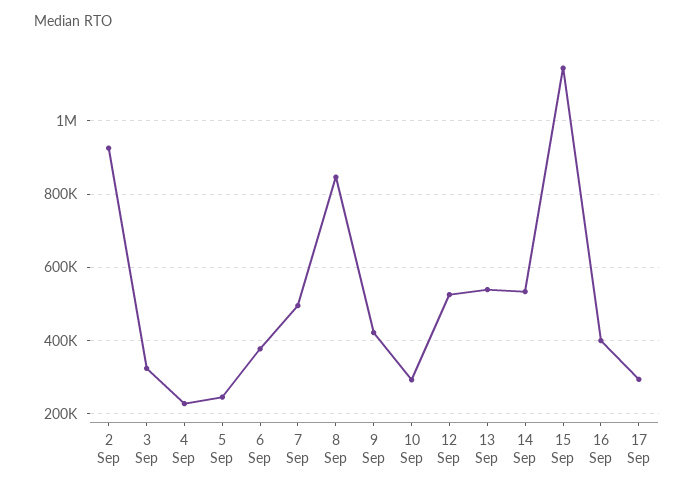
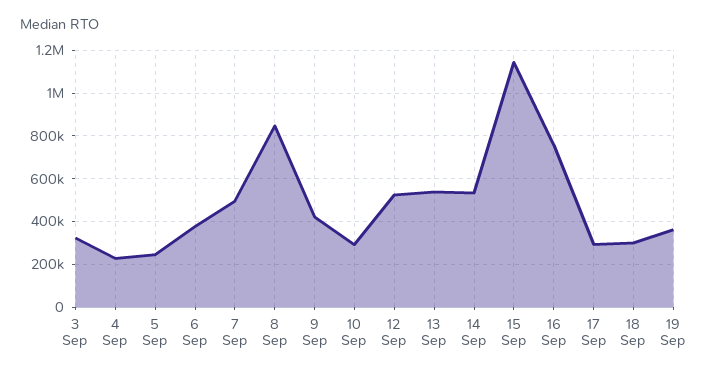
2 Sep: 920000 -> none
16 Sep: 400000 -> 750000
18 Sep: none -> 300000
19 Sep: none -> 350000

